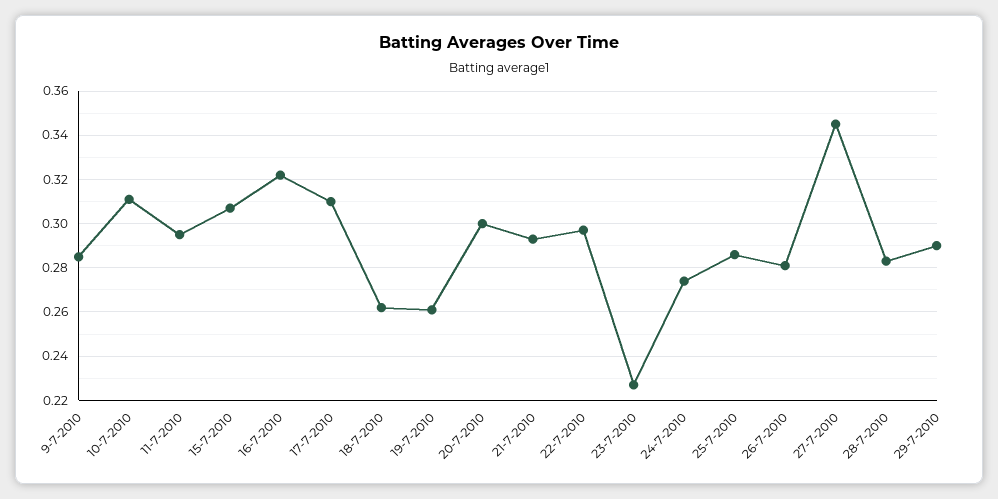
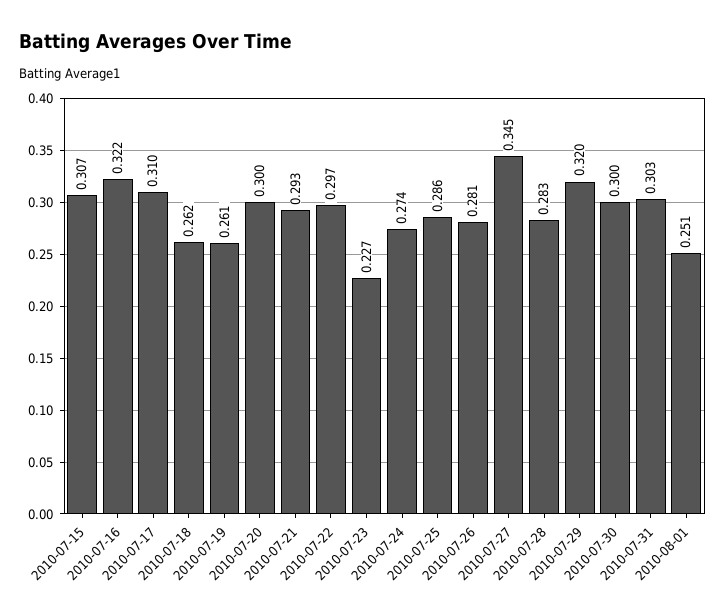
9-7-2010: 0.285 -> none
10-7-2010: 0.31 -> none
11-7-2010: 0.295 -> none
29-7-2010: 0.29 -> 0.32
2010-07-30: none -> 0.3
2010-07-31: none -> 0.303
2010-08-01: none -> 0.251

